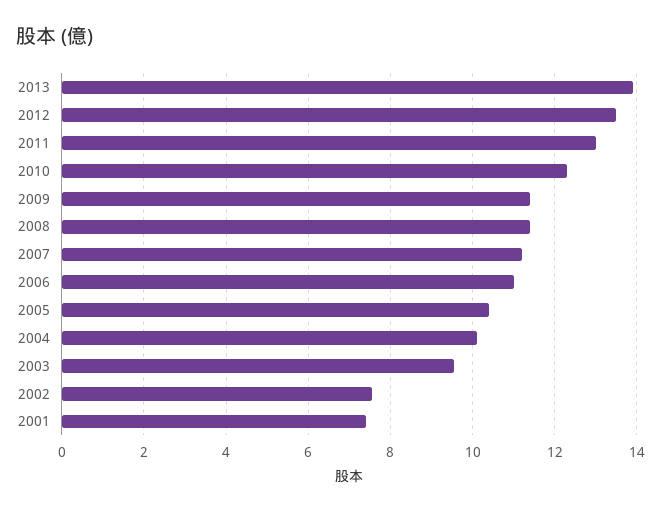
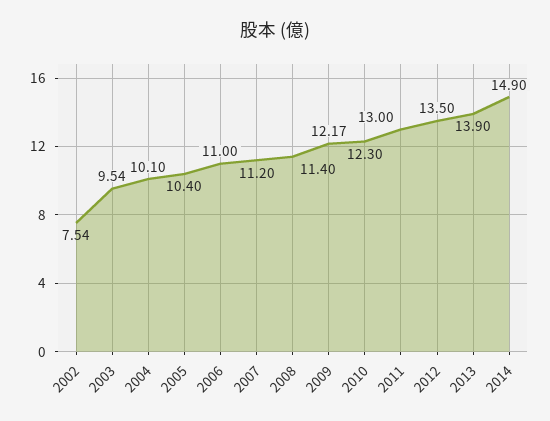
2009: 11.4 -> 12.17
2001: 7.4 -> none
2014: none -> 14.9

